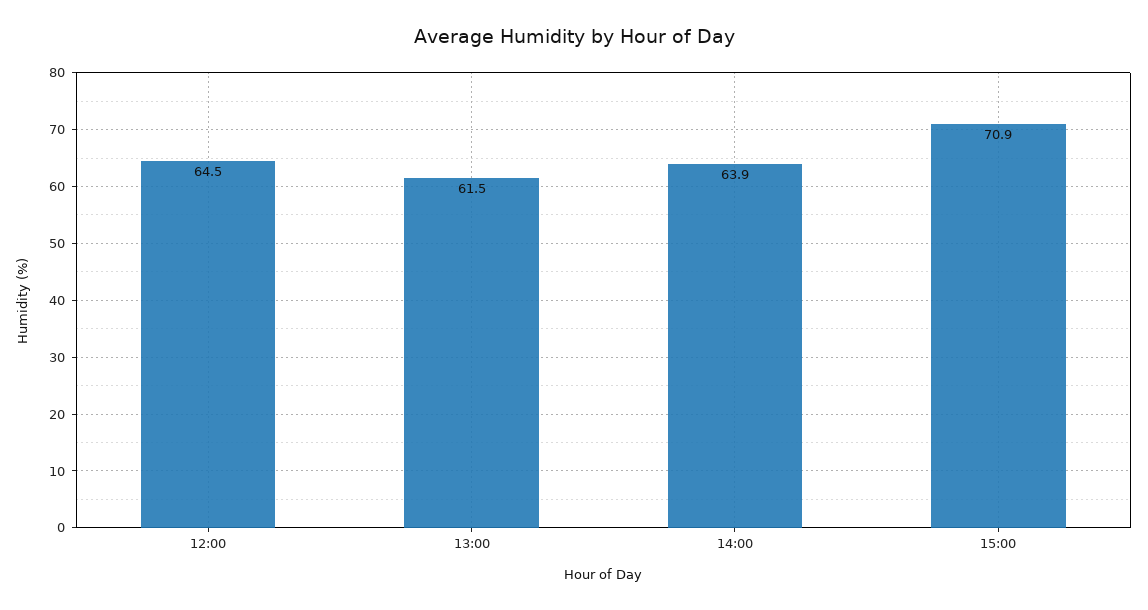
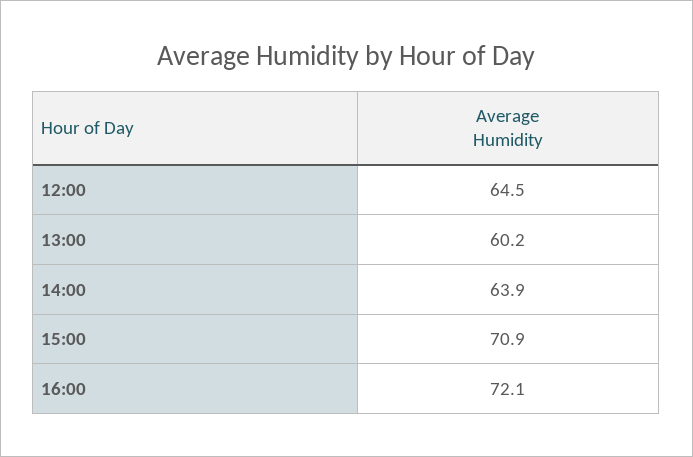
13:00: 61.5 -> 60.2
16:00: none -> 72.1

